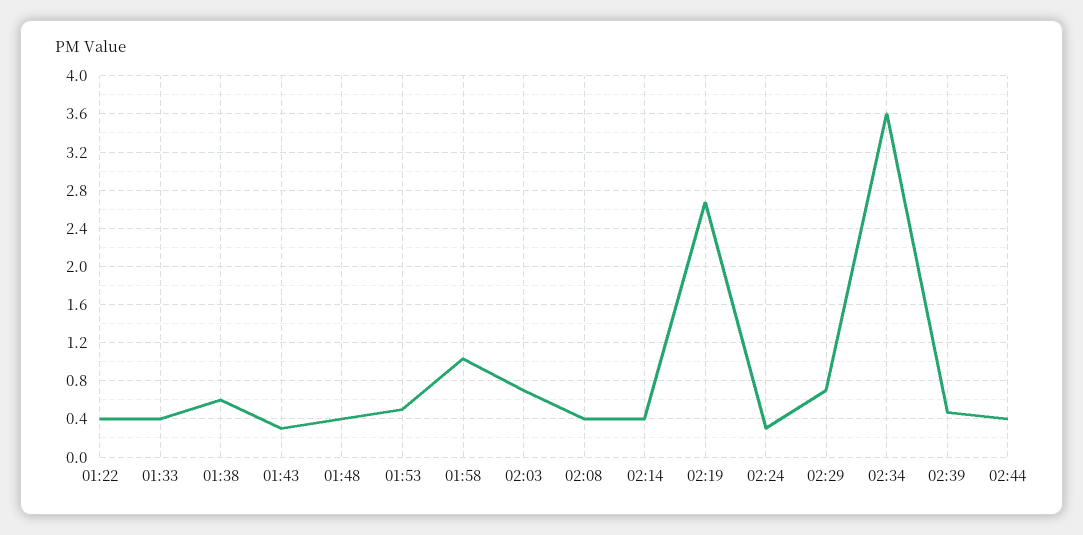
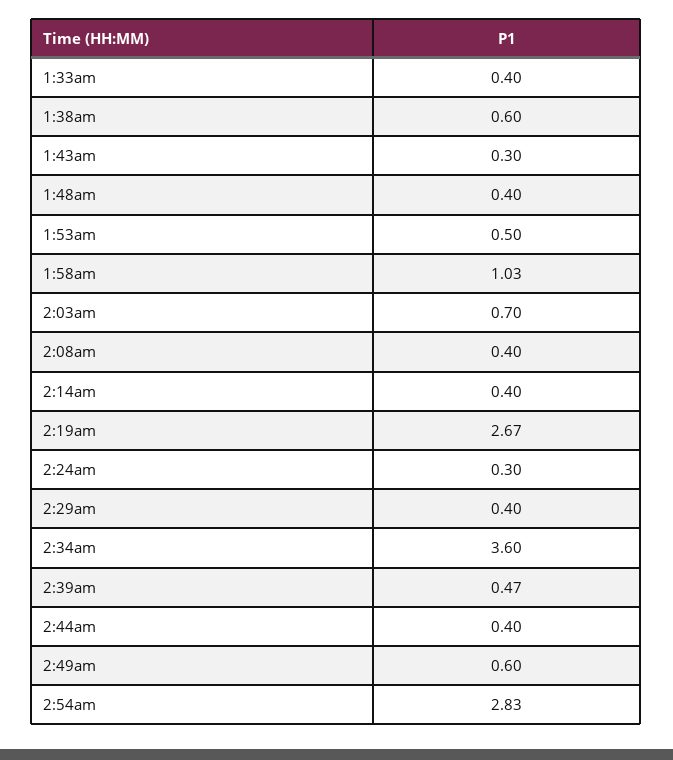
01:22: 0.4 -> none
02:29: 0.7 -> 0.4
2:49am: none -> 0.6
2:54am: none -> 2.83

